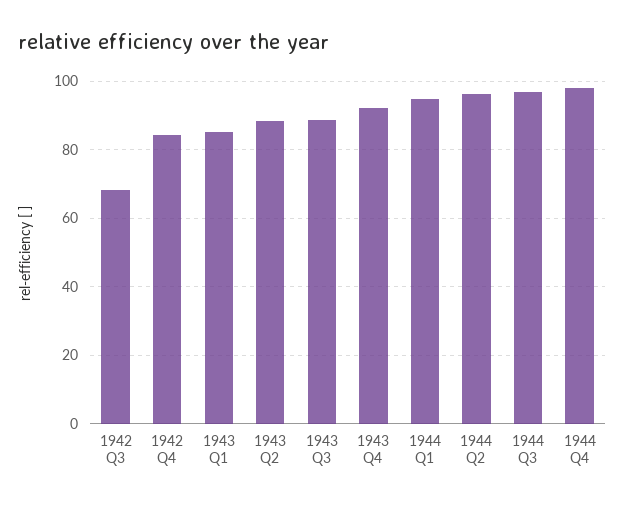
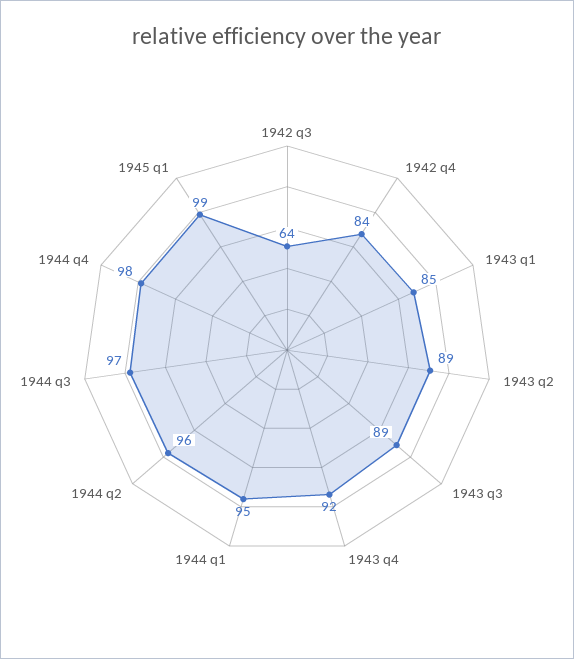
1942 Q3: 68 -> 64
1945 q1: none -> 99

